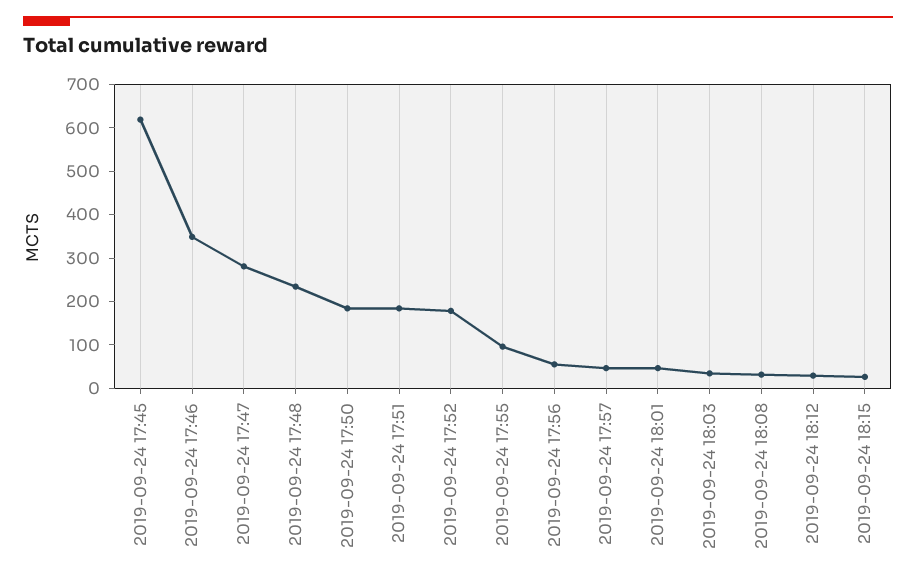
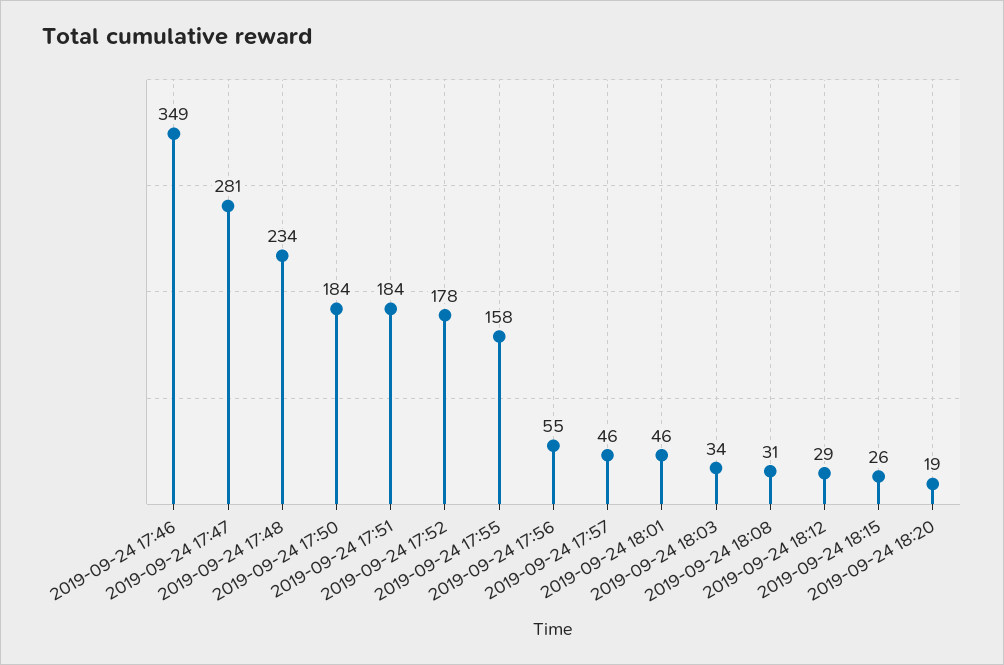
2019-09-24 17:45: 620 -> none
2019-09-24 17:55: 100 -> 158
2019-09-24 18:20: none -> 19

